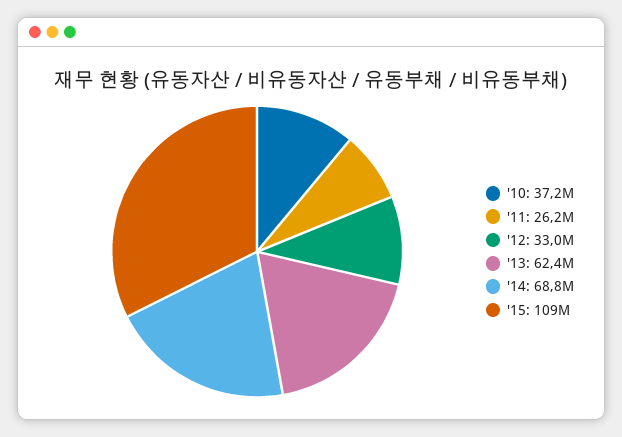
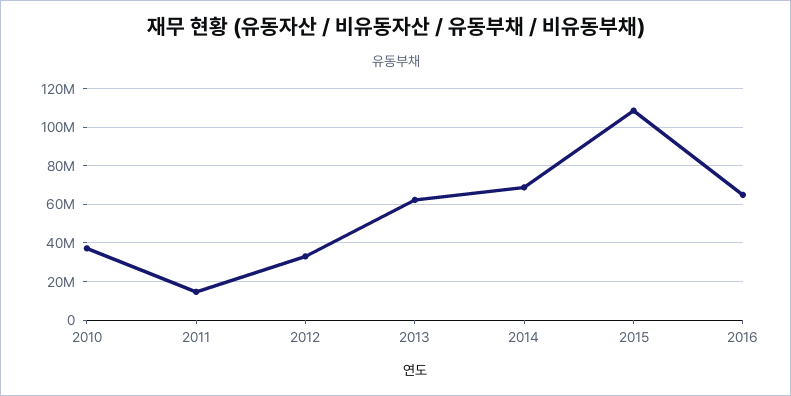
'11: 26200000 -> 15000000
2016: none -> 65000000

